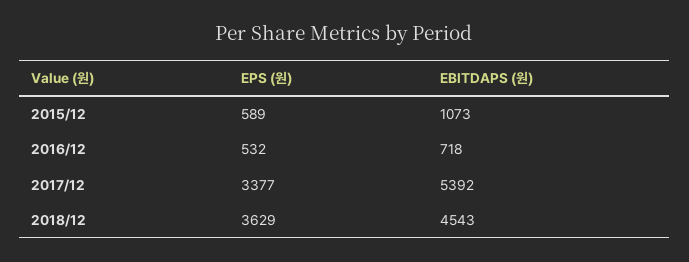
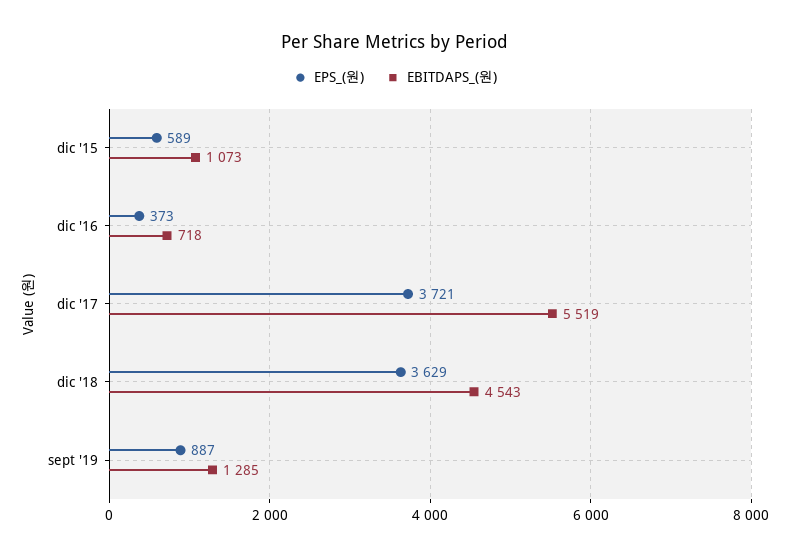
EPS (원), 2016/12: 532 -> 373
EPS (원), 2017/12: 3377 -> 3721
EBITDAPS (원), 2017/12: 5392 -> 5519
EPS (원), sept '19: none -> 887
EBITDAPS (원), sept '19: none -> 1285

